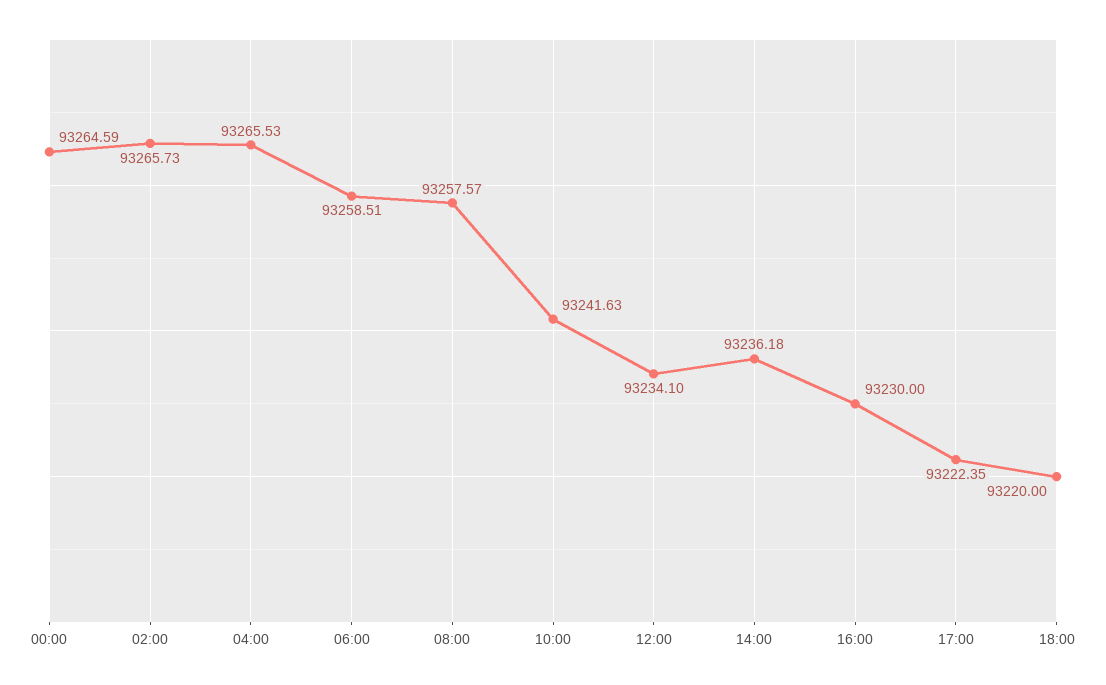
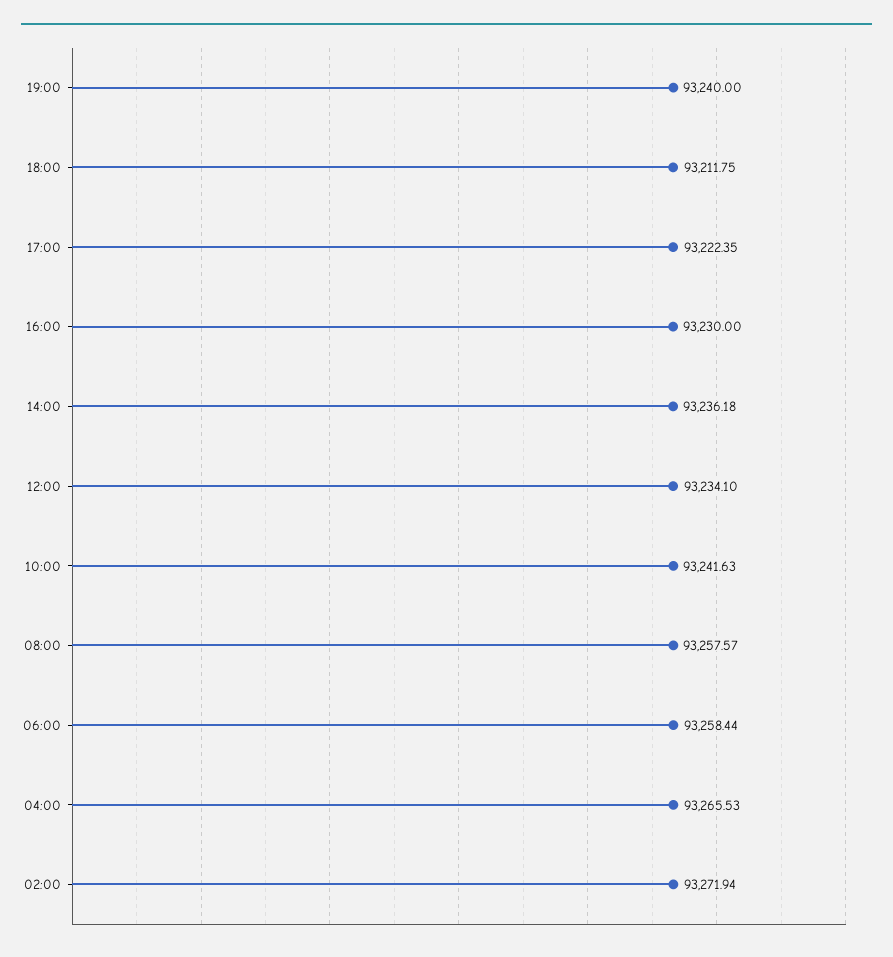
00:00: 93264.59 -> none
02:00: 93265.73 -> 93271.94
06:00: 93258.51 -> 93258.44
18:00: 93220 -> 93211.75
19:00: none -> 93240

